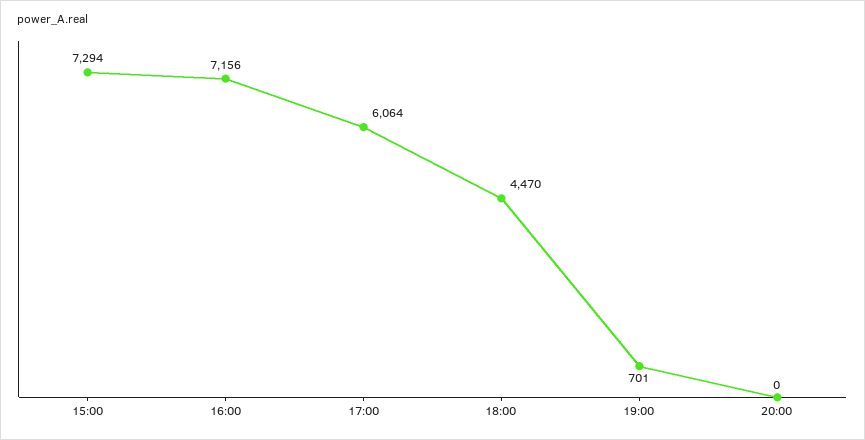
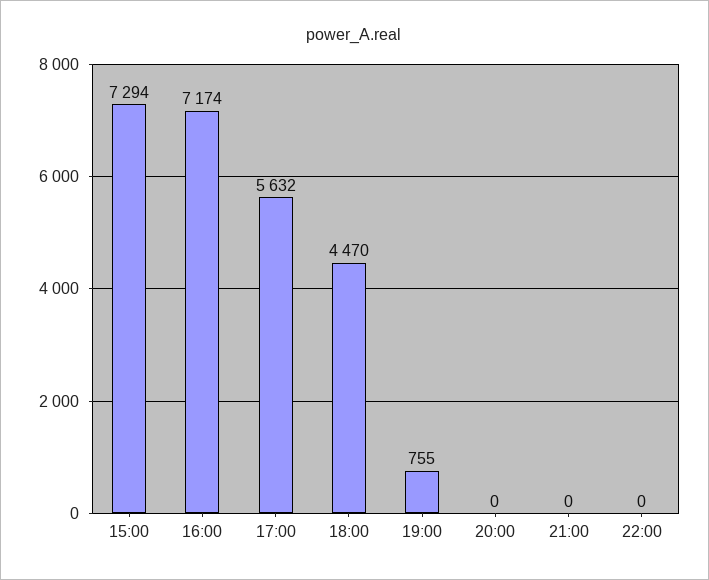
16:00: 7156 -> 7174
17:00: 6064 -> 5632
19:00: 701 -> 755
21:00: none -> 0
22:00: none -> 0

